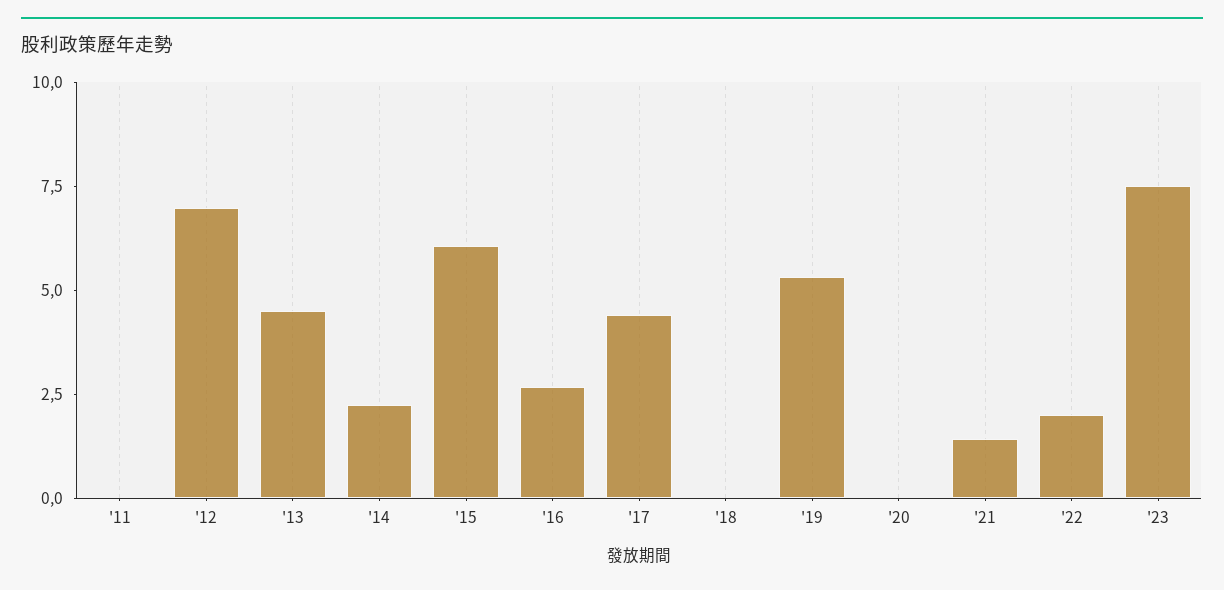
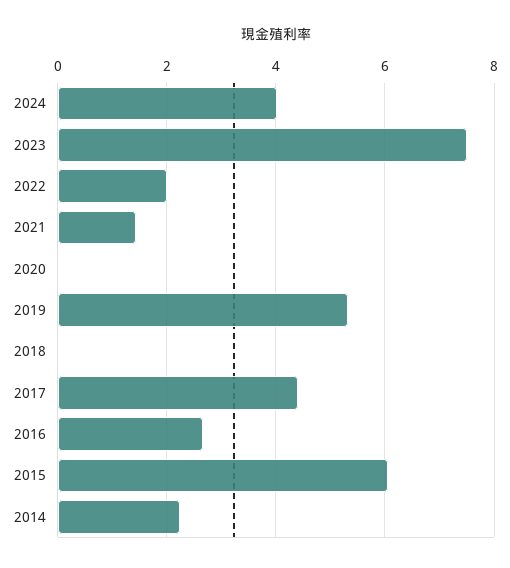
'11: 0 -> none
'12: 7 -> none
'13: 4.5 -> none
2024: none -> 4

